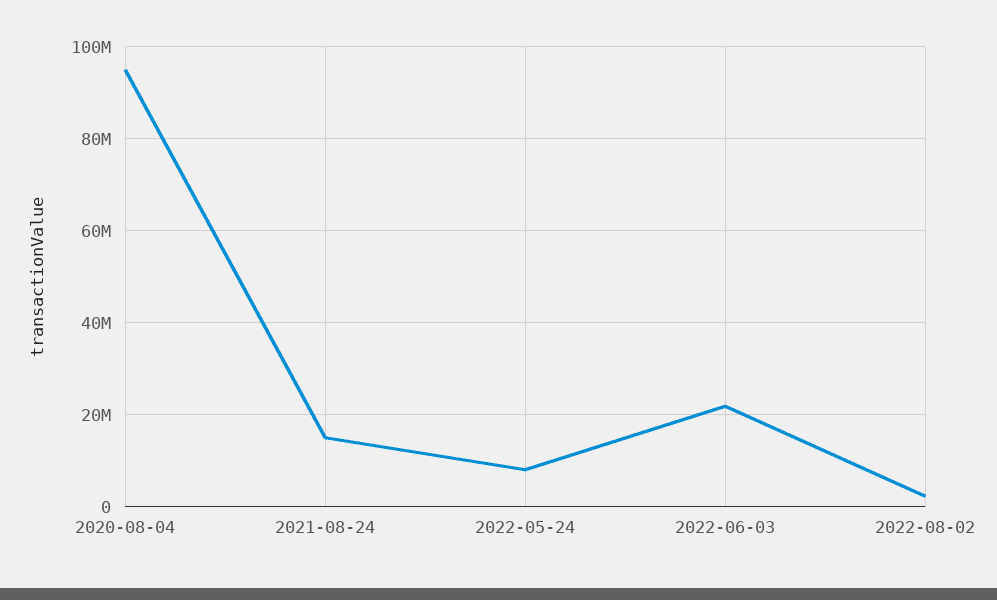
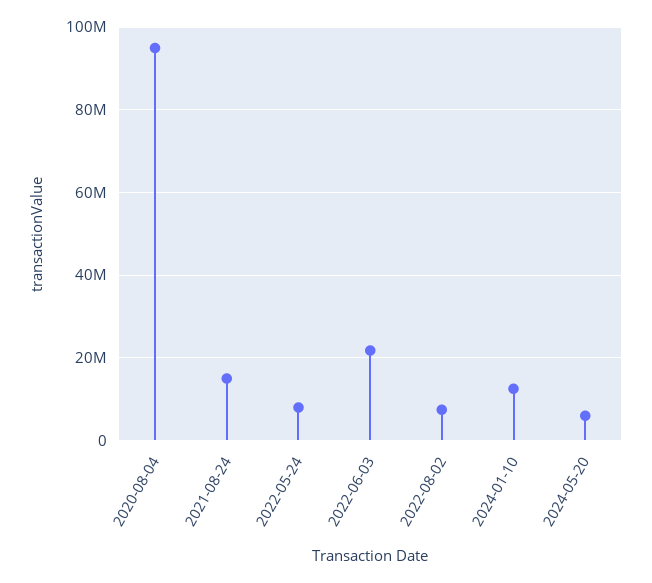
2022-08-02: 2000000 -> 8000000
2024-01-10: none -> 12000000
2024-05-20: none -> 6000000

